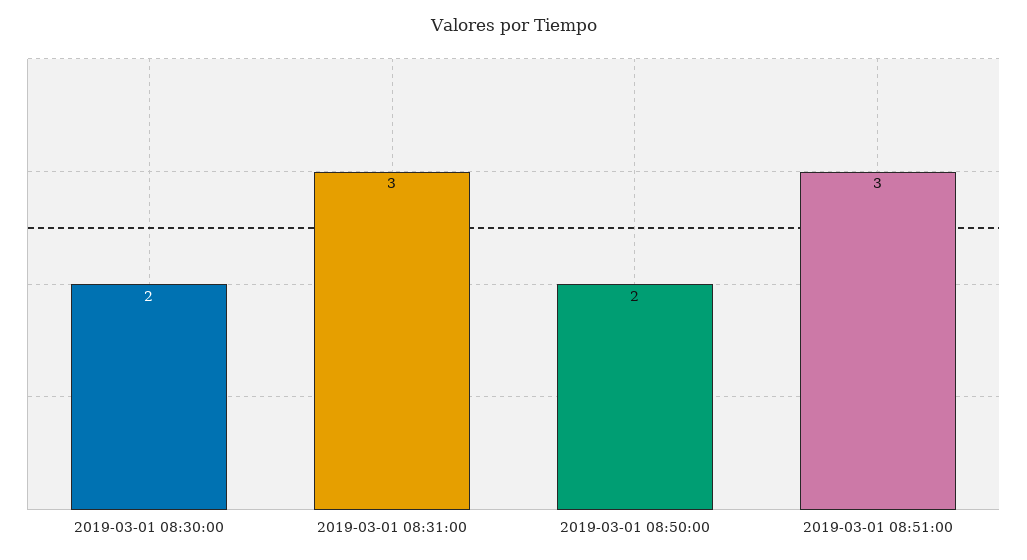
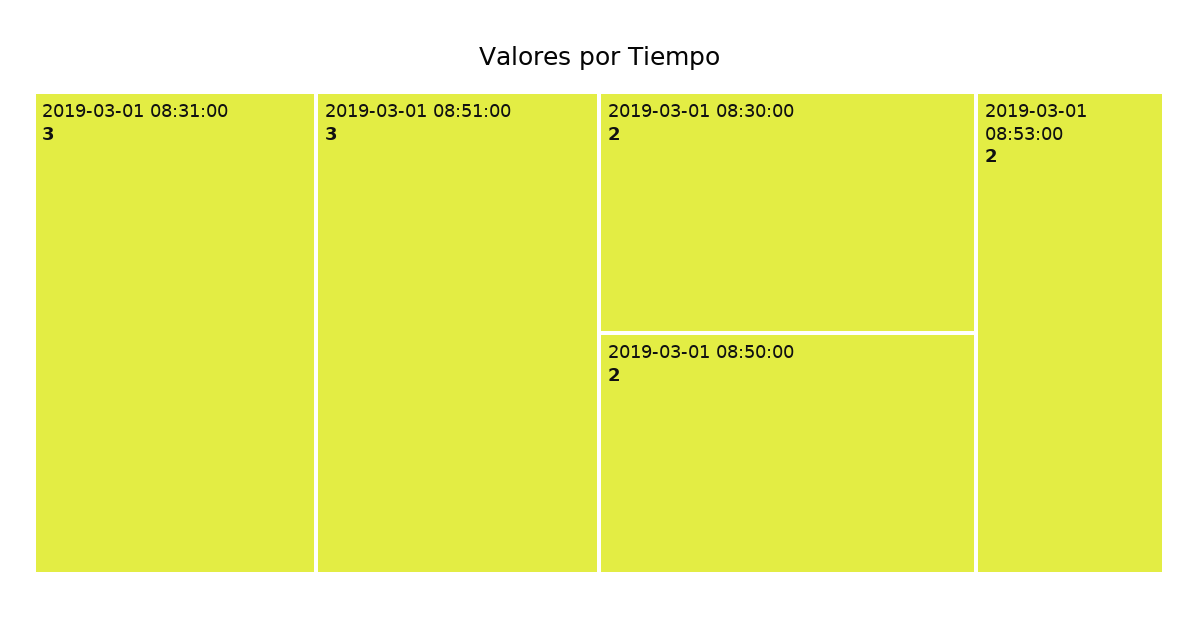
2019-03-01 08:53:00: none -> 2

